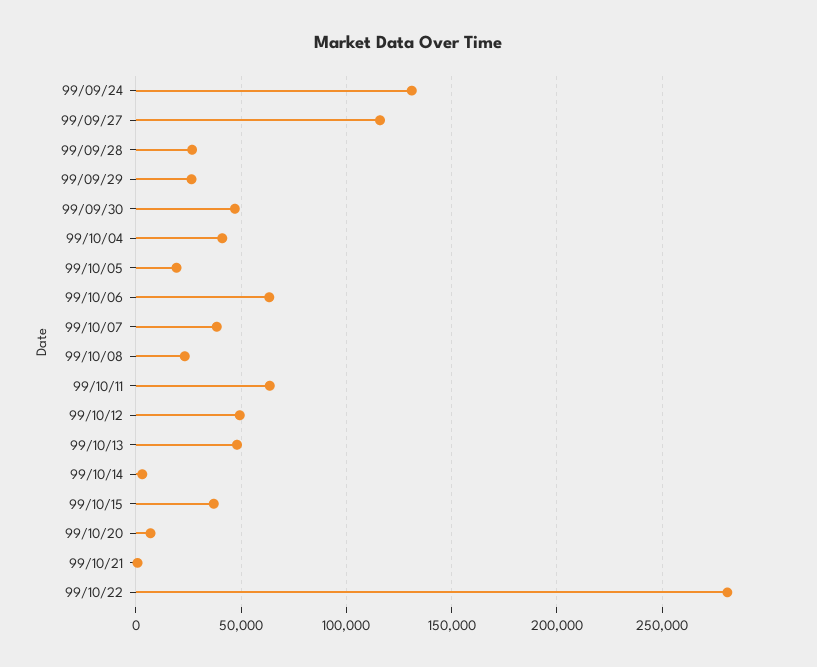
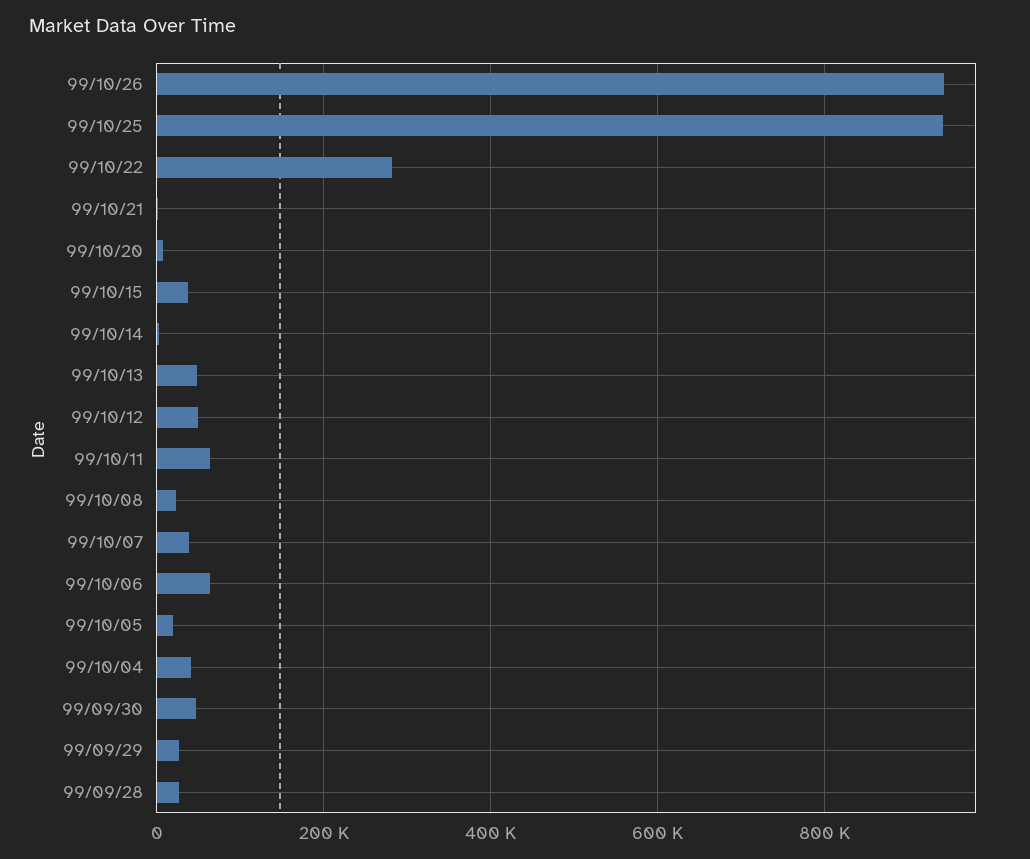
99/09/24: 130000 -> none
99/09/27: 115000 -> none
99/10/26: none -> 940000
99/10/25: none -> 940000

